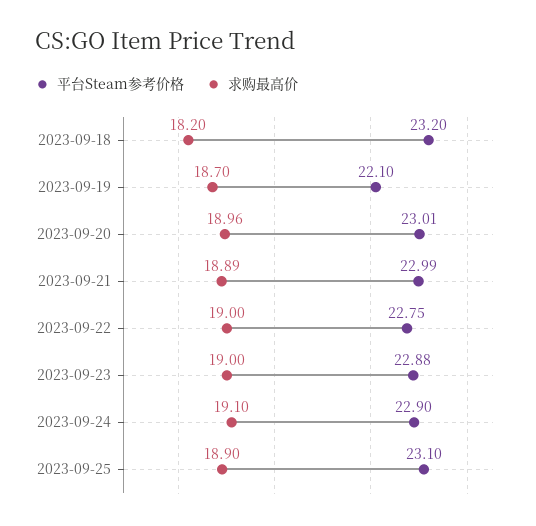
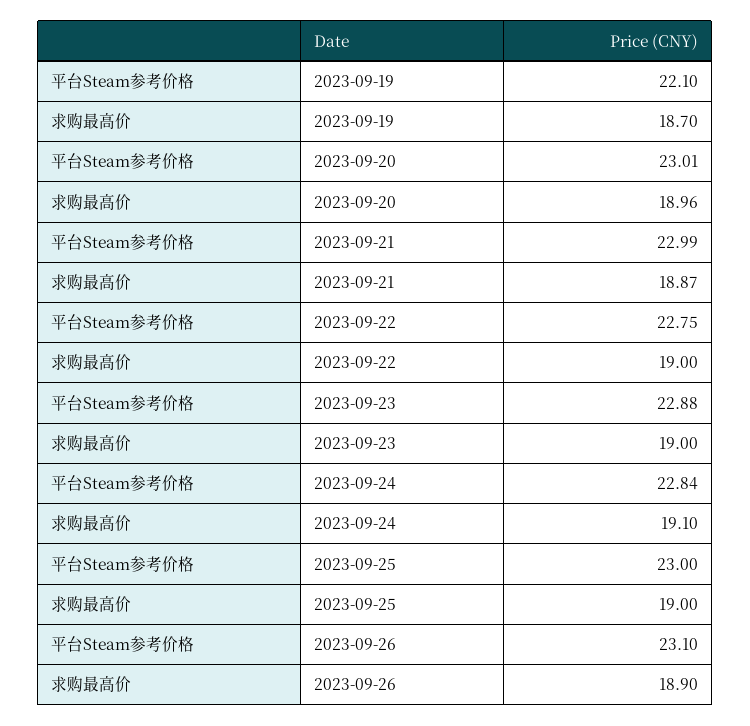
平台Steam参考价格, 2023-09-18: 23.2 -> none
求购最高价, 2023-09-18: 18.2 -> none
求购最高价, 2023-09-21: 18.89 -> 18.87
平台Steam参考价格, 2023-09-24: 22.9 -> 22.84
平台Steam参考价格, 2023-09-25: 23.1 -> 23
求购最高价, 2023-09-25: 18.9 -> 19
平台Steam参考价格, 2023-09-26: none -> 23.1
求购最高价, 2023-09-26: none -> 18.9

